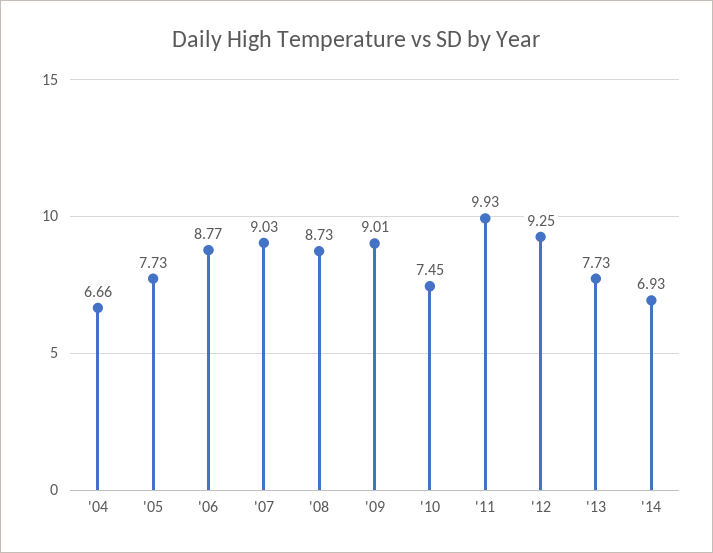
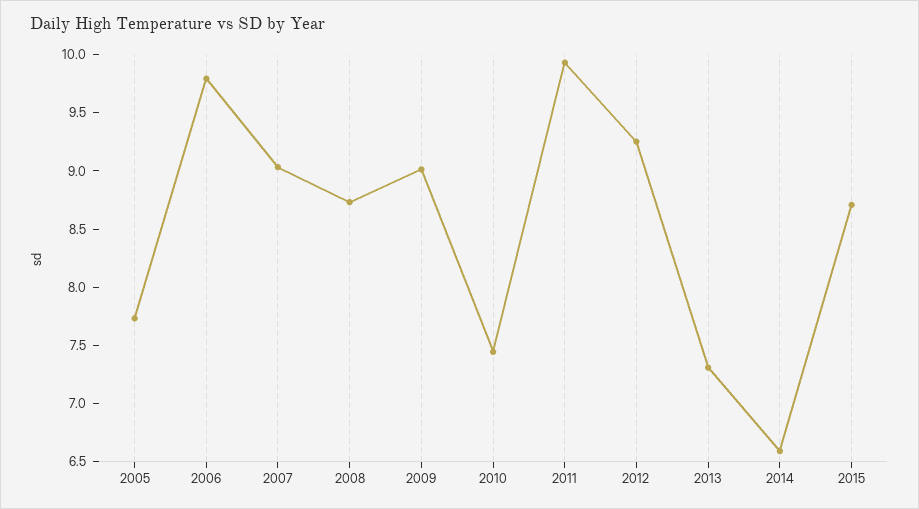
'04: 6.66 -> none
'06: 8.77 -> 9.8
'13: 7.73 -> 7.3
'14: 6.93 -> 6.6
2015: none -> 8.7

